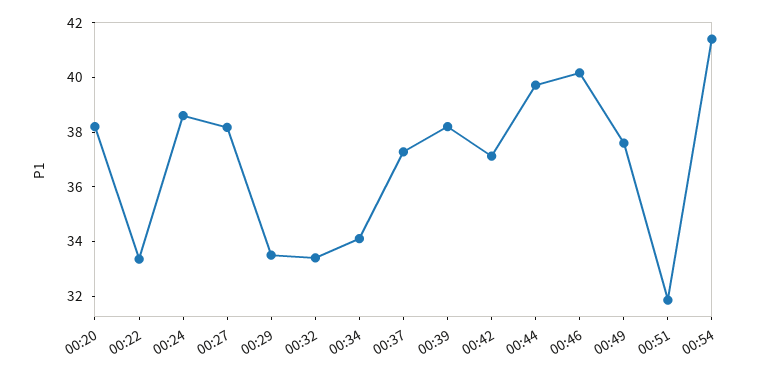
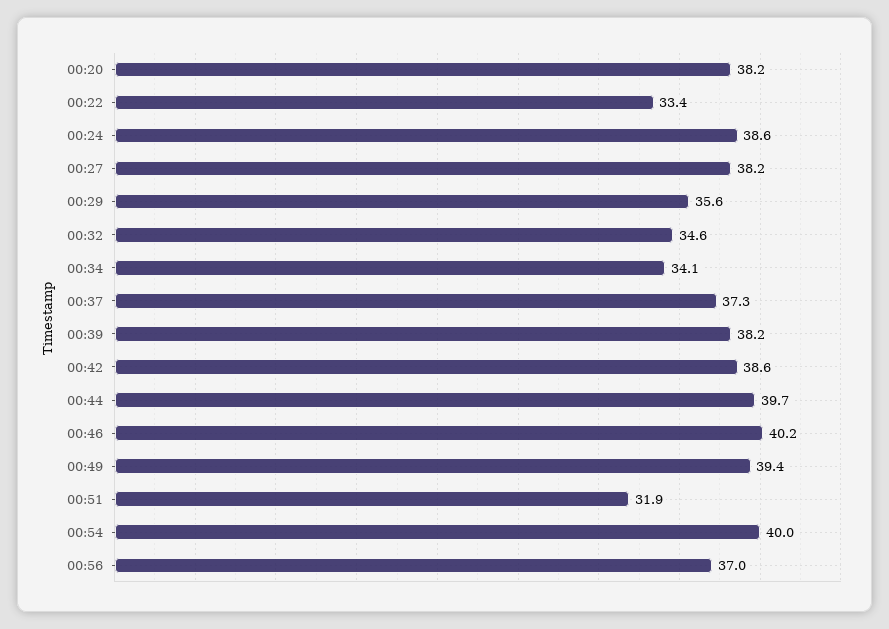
00:29: 33.5 -> 35.6
00:32: 33.5 -> 34.6
00:42: 37 -> 38.6
00:49: 37.5 -> 39.4
00:54: 41.5 -> 40
00:56: none -> 37

